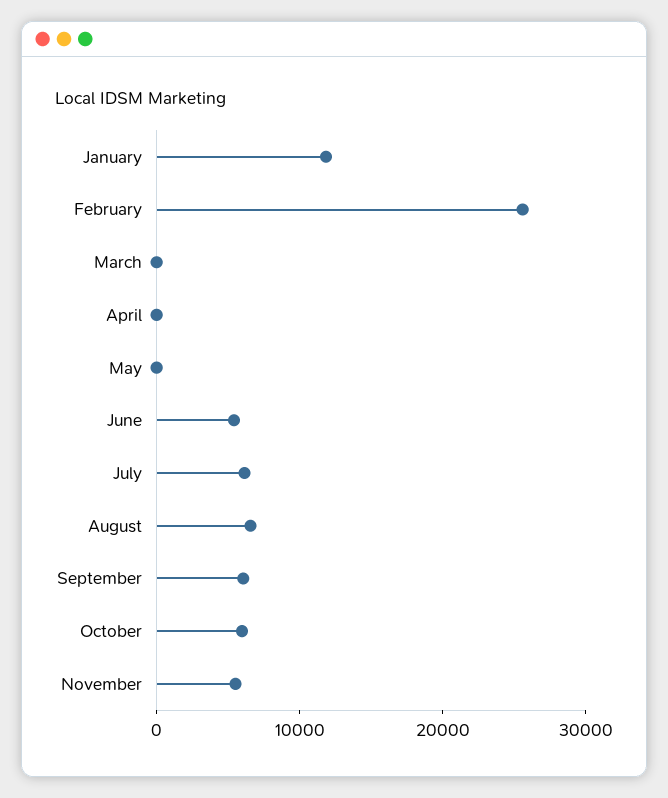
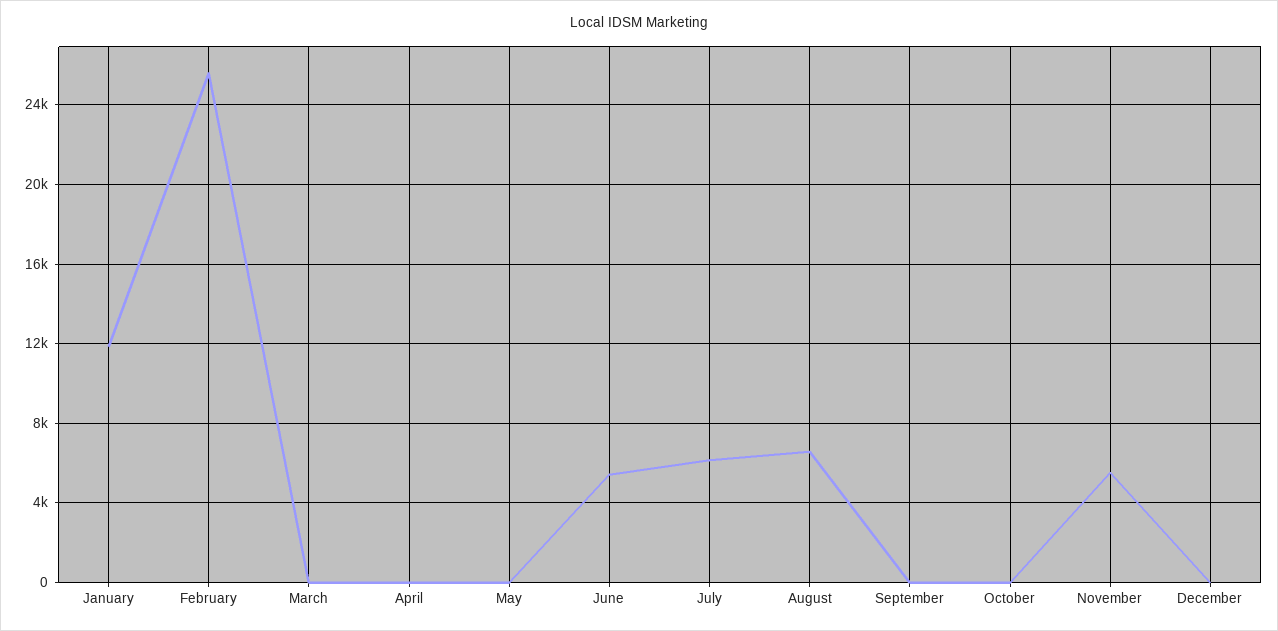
September: 6000 -> 0
October: 6000 -> 0
December: none -> 0

